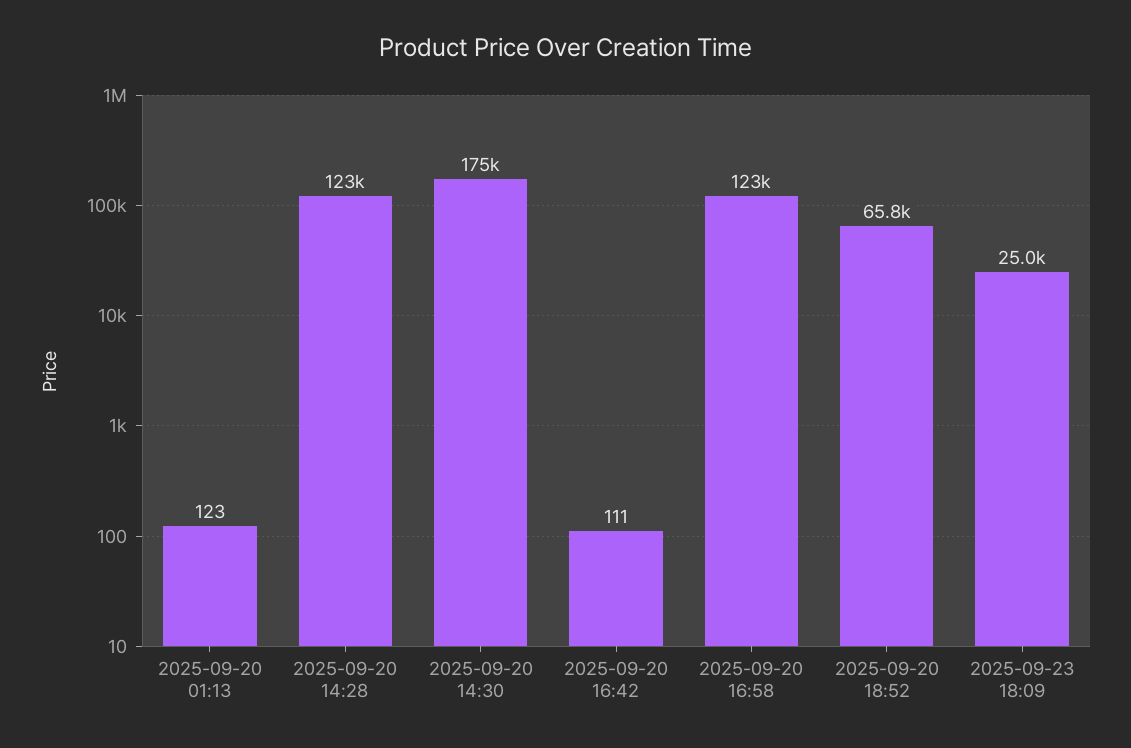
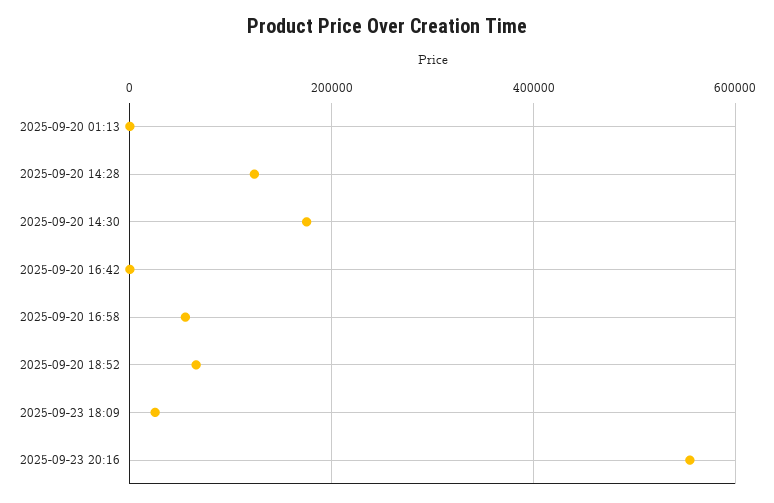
2025-09-20 16:58: 123000 -> 60000
2025-09-23 20:16: none -> 560000

